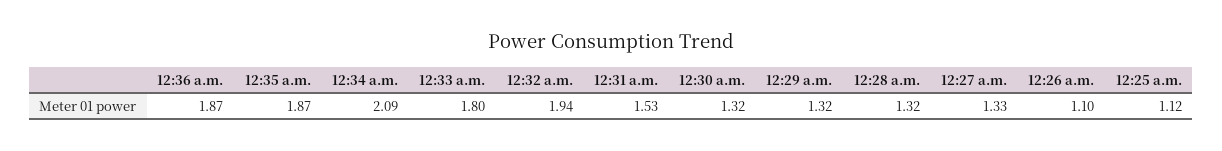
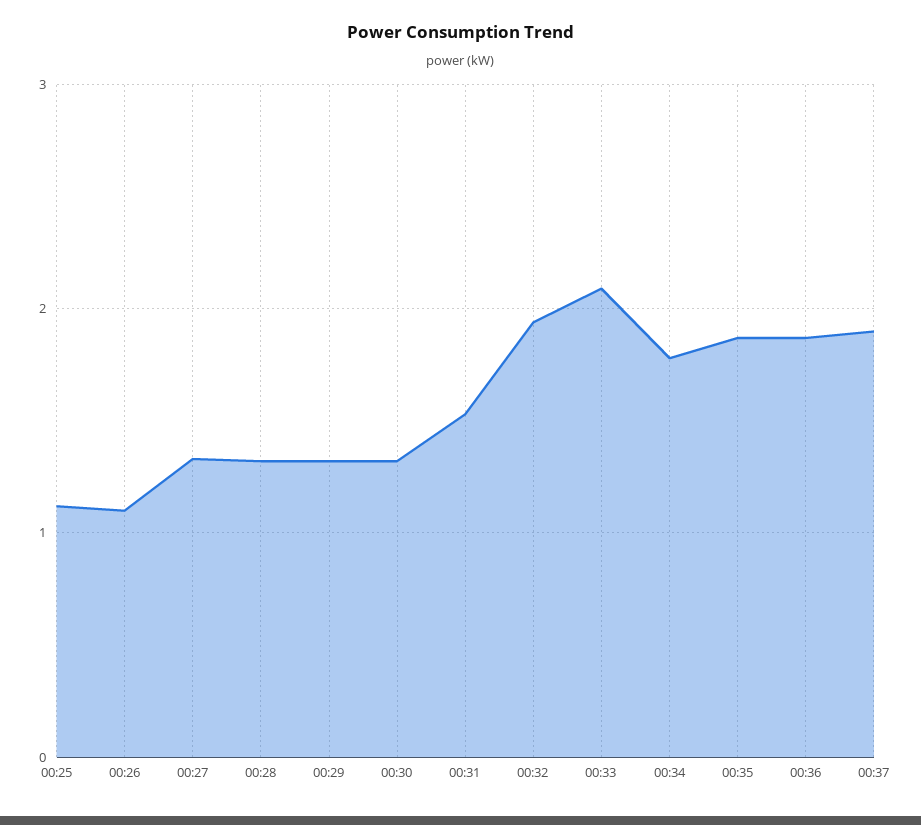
12:34 a.m.: 2.09 -> 1.8
12:33 a.m.: 1.8 -> 2.1
00:37: none -> 1.9

